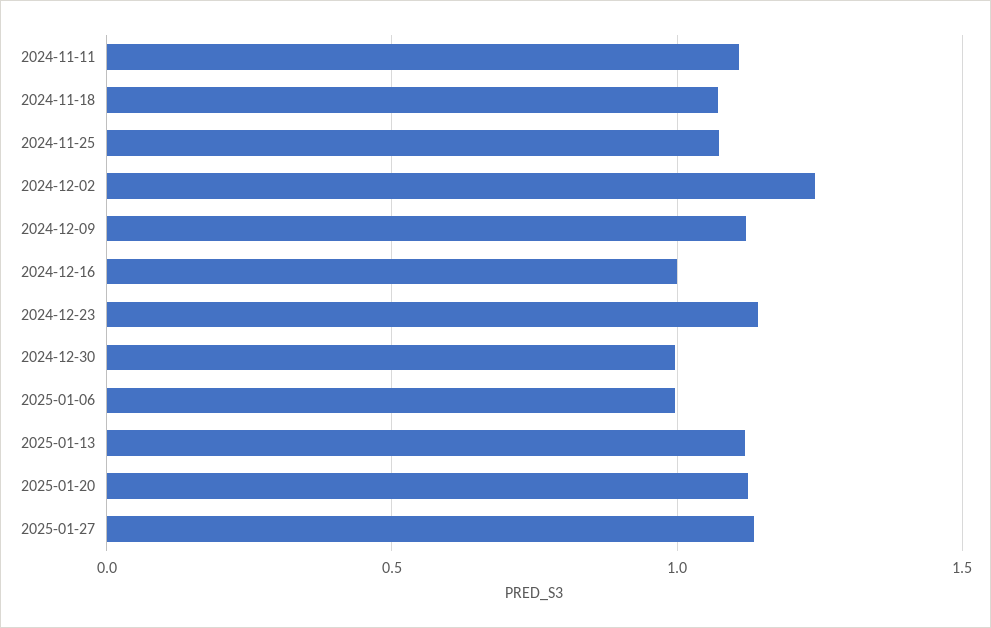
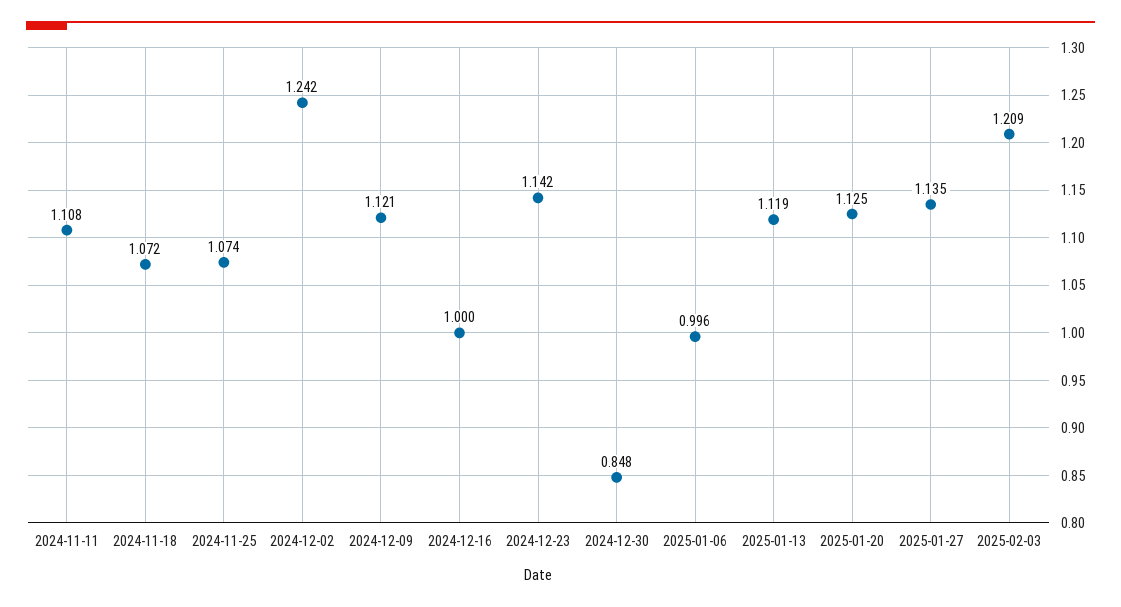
2024-12-30: 1 -> 0.848
2025-02-03: none -> 1.209

